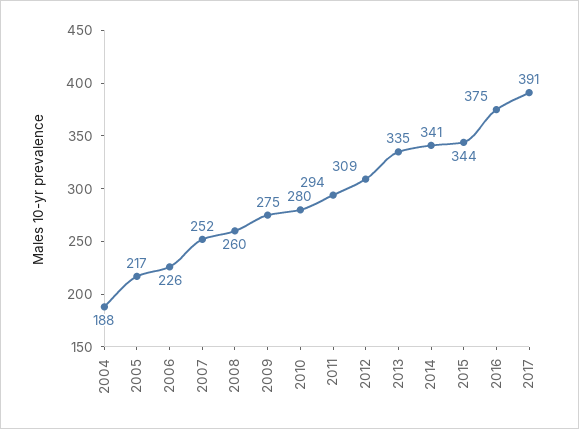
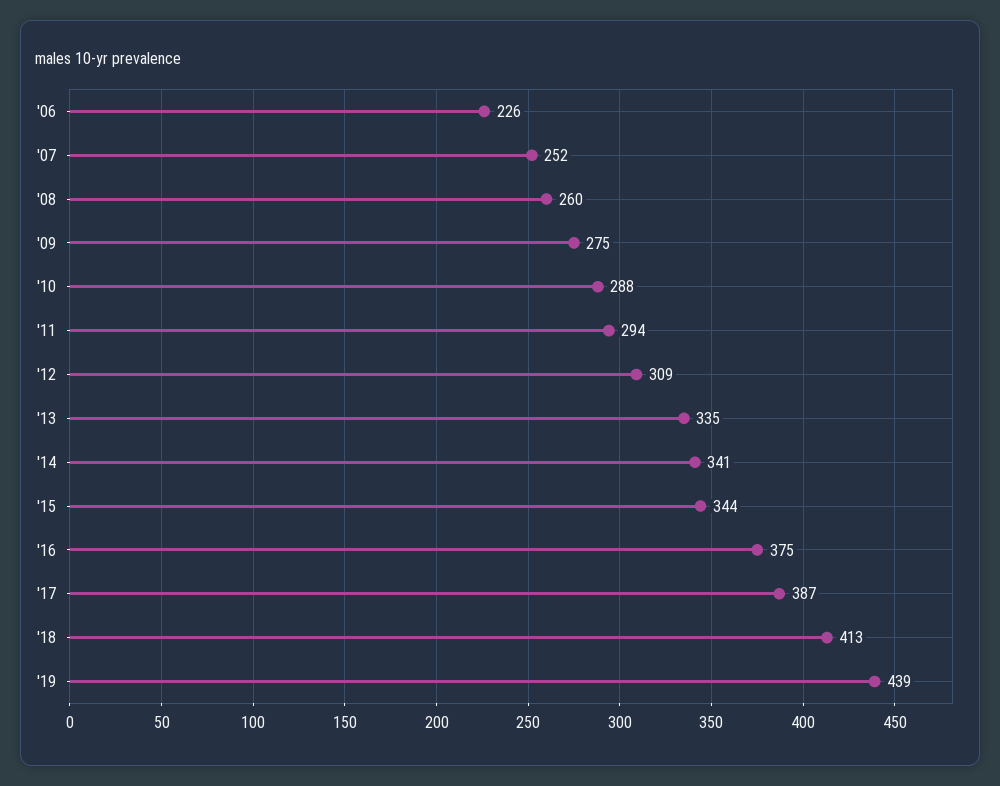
2004: 188 -> none
2005: 217 -> none
2010: 280 -> 288
2017: 391 -> 387
'18: none -> 413
'19: none -> 439

